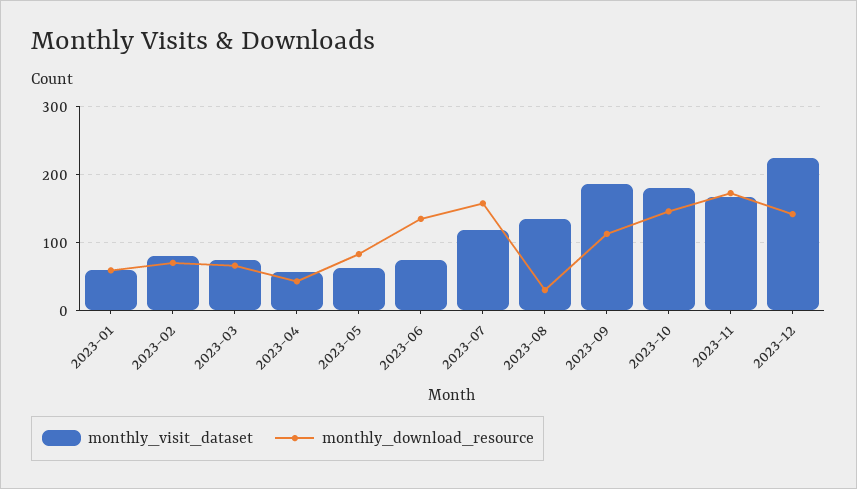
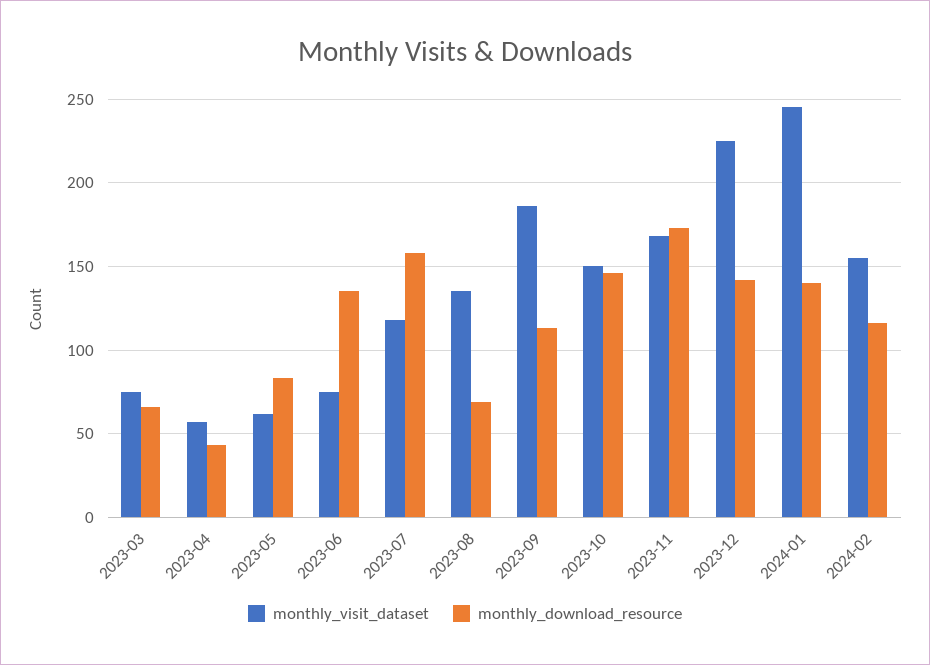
monthly_visit_dataset, 2023-01: 60 -> none
monthly_download_resource, 2023-01: 60 -> none
monthly_visit_dataset, 2023-02: 80 -> none
monthly_download_resource, 2023-02: 70 -> none
monthly_download_resource, 2023-08: 30 -> 70
monthly_visit_dataset, 2023-10: 180 -> 150
monthly_visit_dataset, 2024-01: none -> 245
monthly_download_resource, 2024-01: none -> 140
monthly_visit_dataset, 2024-02: none -> 155
monthly_download_resource, 2024-02: none -> 115

